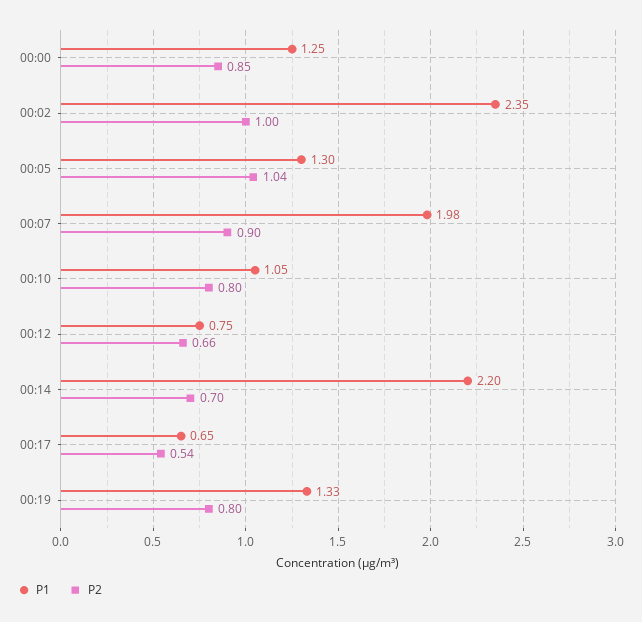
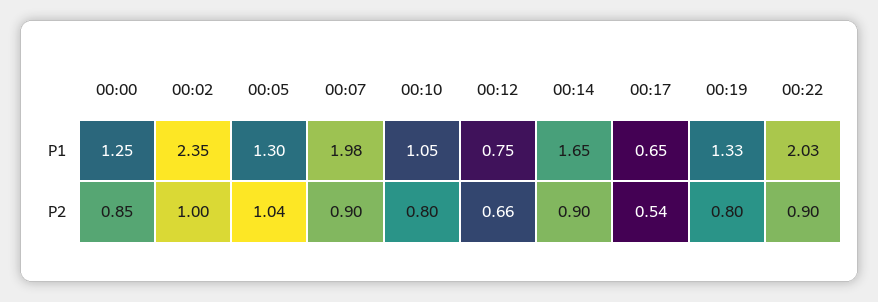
P1, 00:14: 2.2 -> 1.65
P2, 00:14: 0.7 -> 0.9
P1, 00:22: none -> 2.03
P2, 00:22: none -> 0.9

